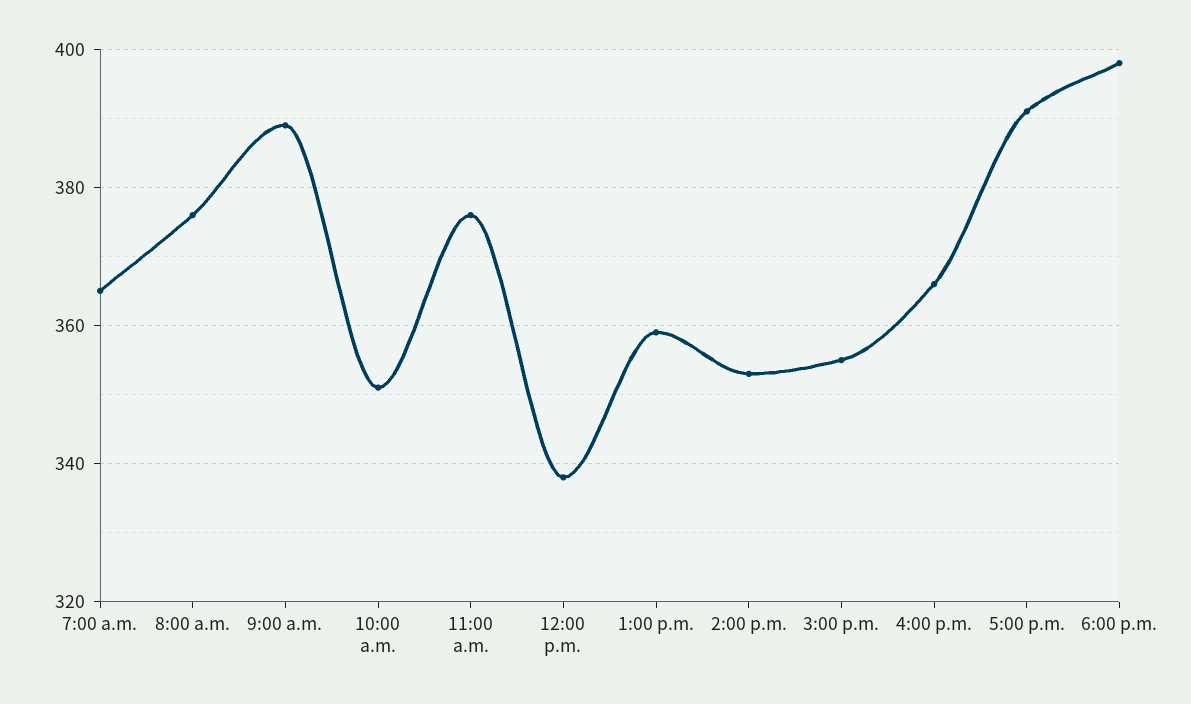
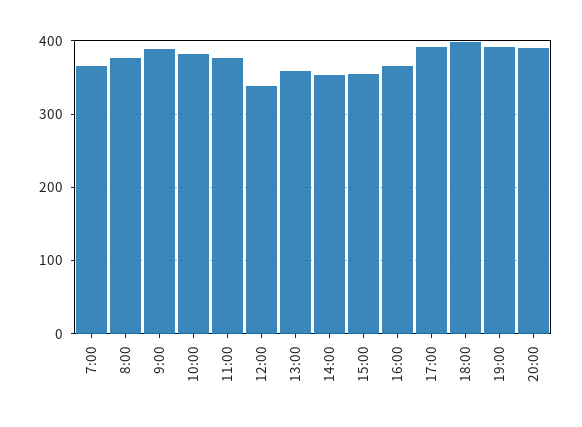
10:00 a.m.: 350 -> 380
19:00: none -> 390
20:00: none -> 390

